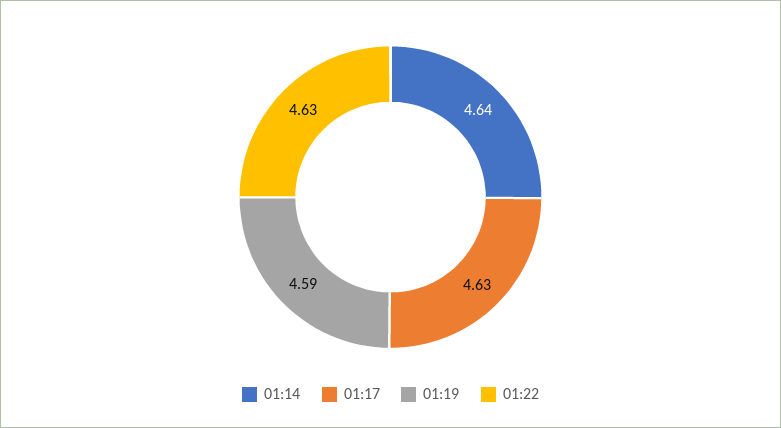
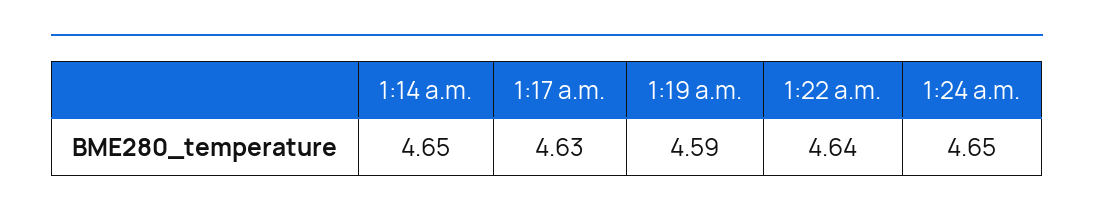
01:14: 4.64 -> 4.65
01:22: 4.63 -> 4.64
1:24 a.m.: none -> 4.65

